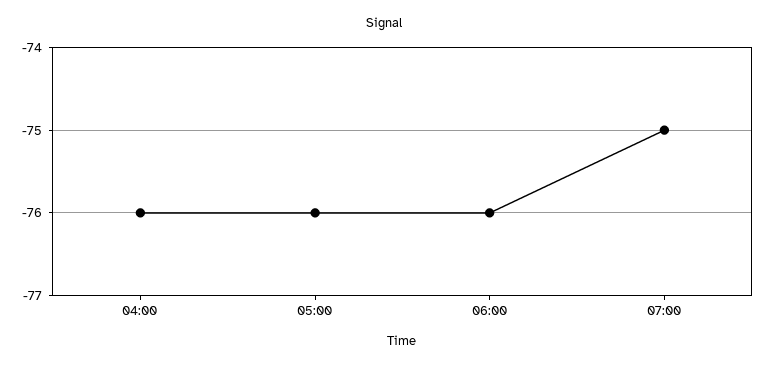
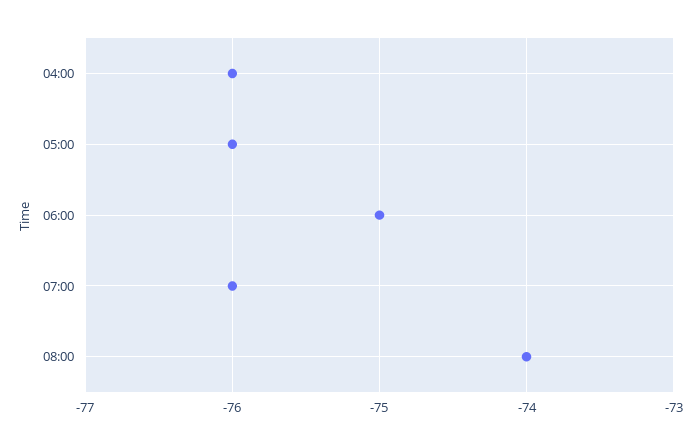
06:00: -76 -> -75
07:00: -75 -> -76
08:00: none -> -74

